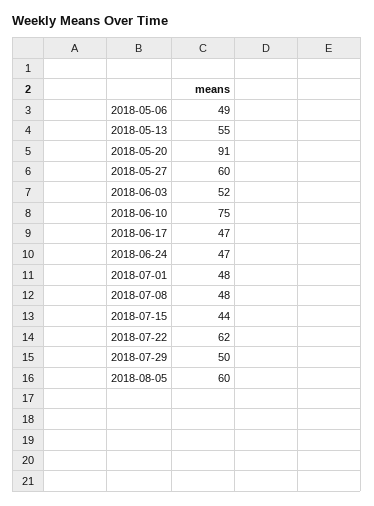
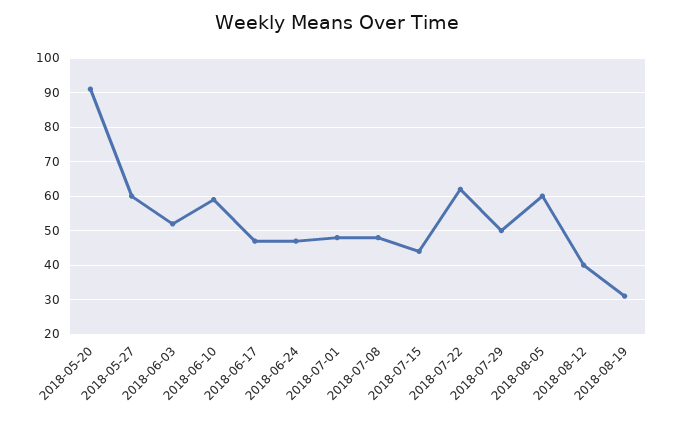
2018-05-06: 49 -> none
2018-05-13: 55 -> none
2018-06-10: 75 -> 60
2018-08-12: none -> 40
2018-08-19: none -> 30

